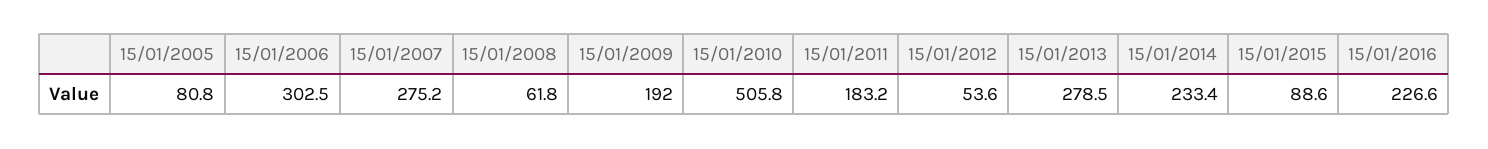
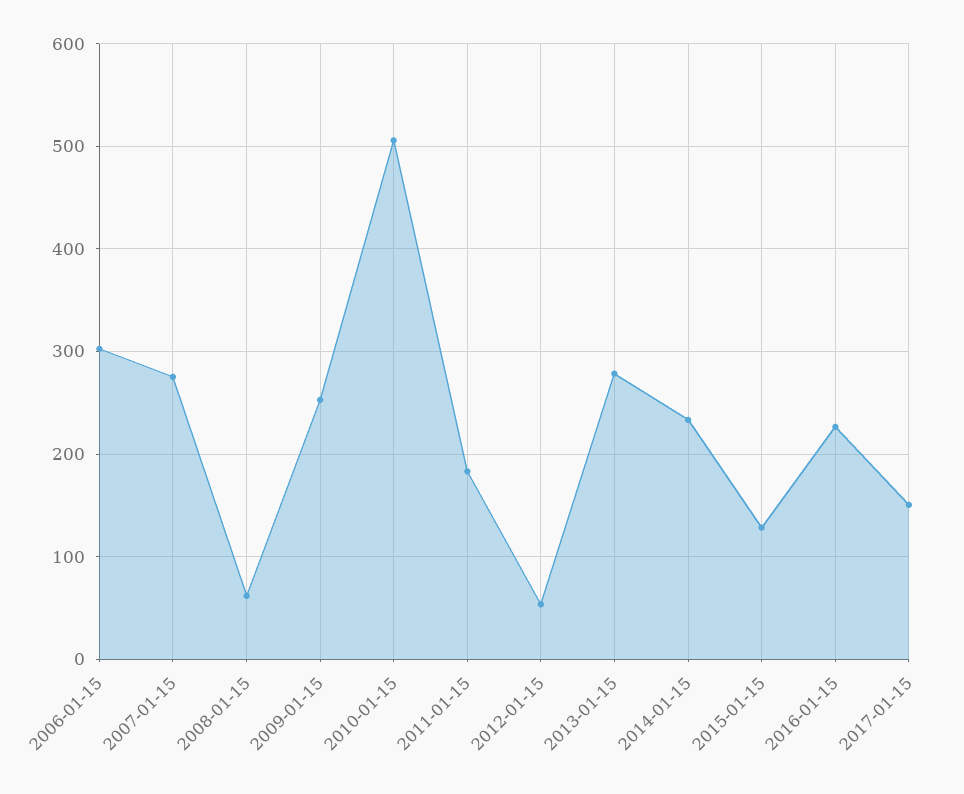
15/01/2005: 80.8 -> none
15/01/2009: 192 -> 250
15/01/2015: 88.6 -> 130
2017-01-15: none -> 150

